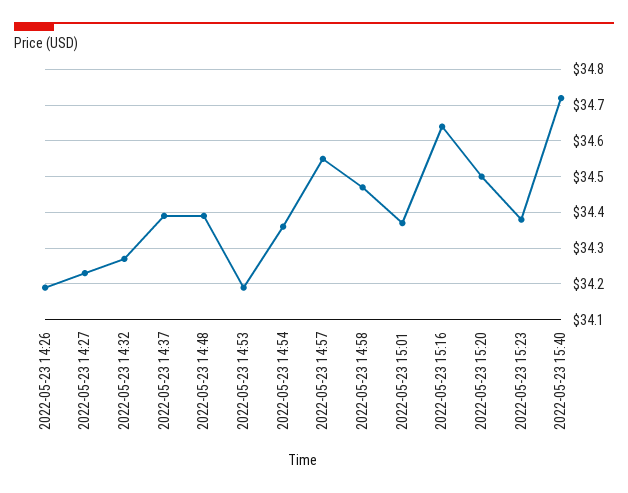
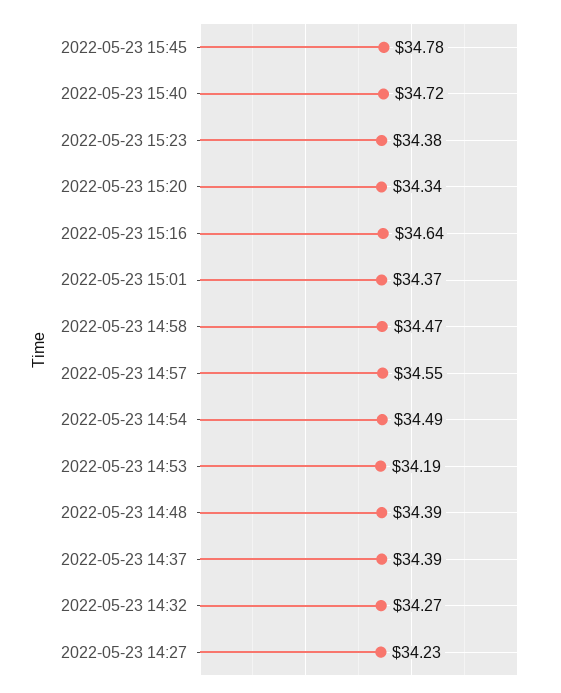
2022-05-23 14:26: 34.2 -> none
2022-05-23 14:54: 34.35 -> 34.49
2022-05-23 15:20: 34.5 -> 34.34
2022-05-23 15:45: none -> 34.78

